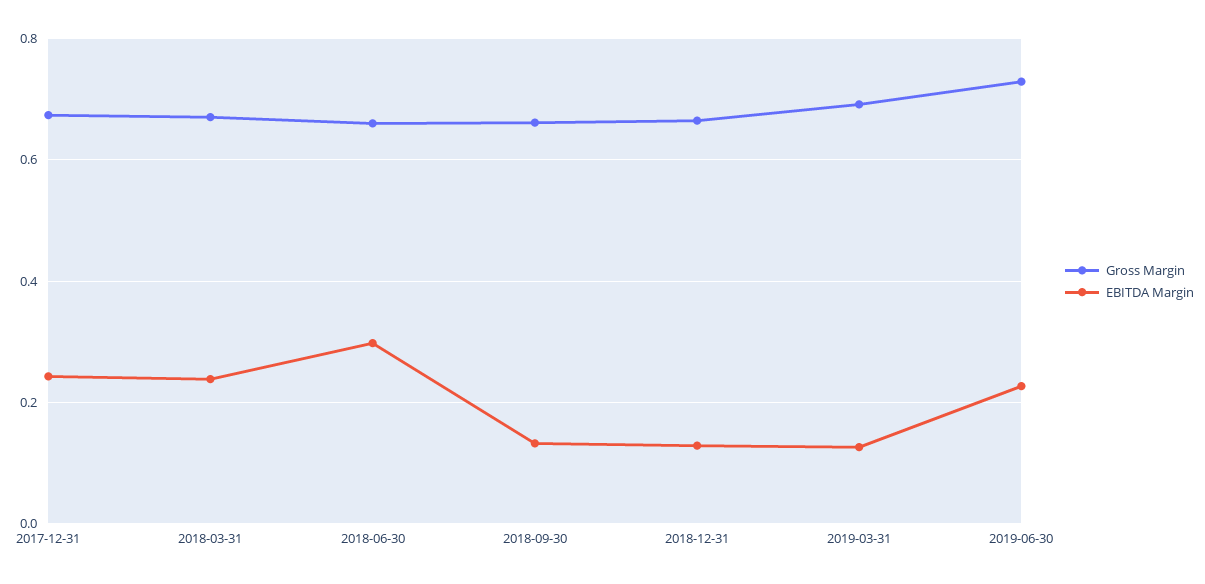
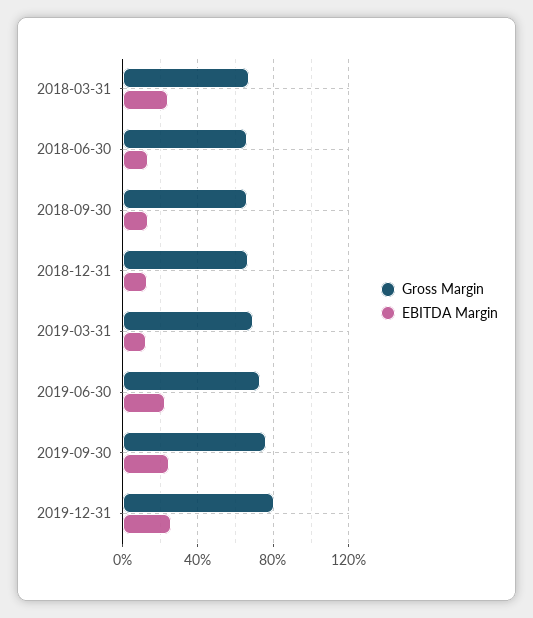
Gross Margin, 2017-12-31: 0.68 -> none
EBITDA Margin, 2017-12-31: 0.24 -> none
EBITDA Margin, 2018-06-30: 0.3 -> 0.15
Gross Margin, 2019-09-30: none -> 0.75
EBITDA Margin, 2019-09-30: none -> 0.25
Gross Margin, 2019-12-31: none -> 0.8
EBITDA Margin, 2019-12-31: none -> 0.25

